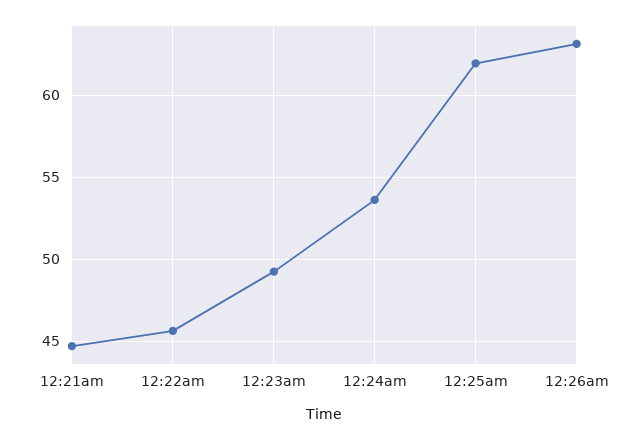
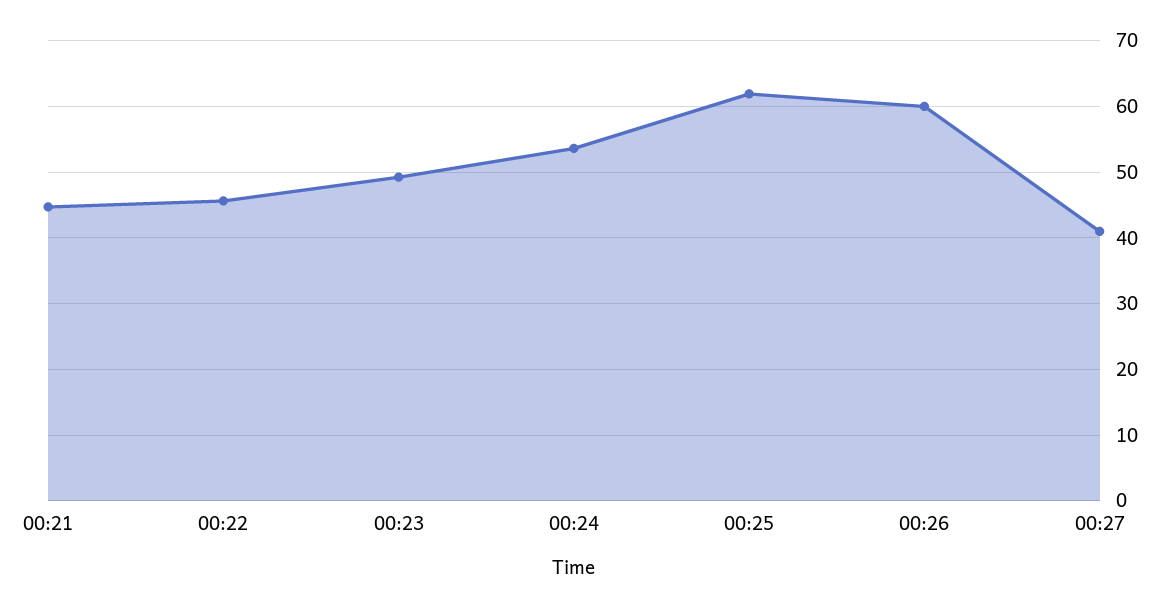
12:26am: 63 -> 60
00:27: none -> 41

